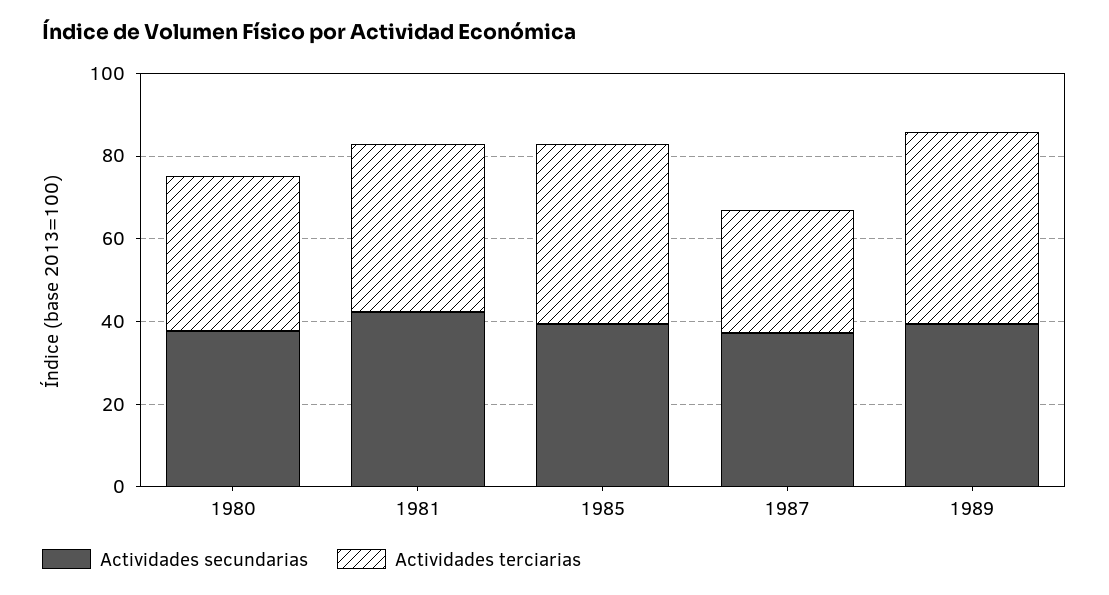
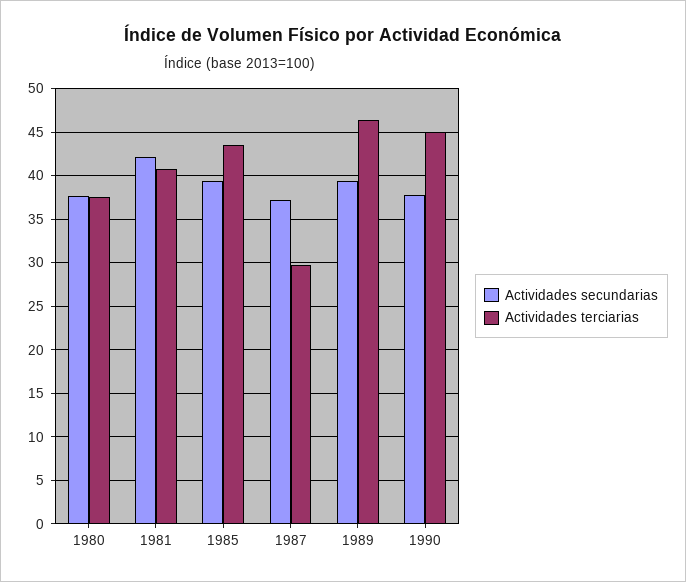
Actividades secundarias, 1990: none -> 38
Actividades terciarias, 1990: none -> 45

